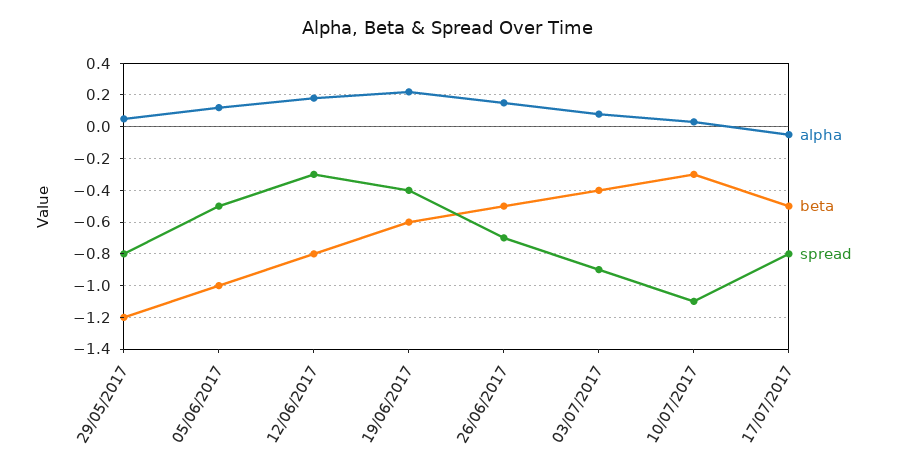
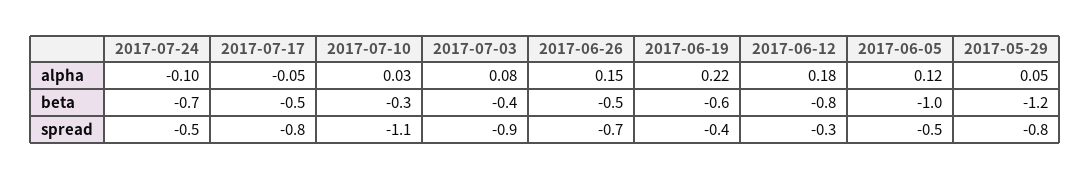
alpha, 2017-07-24: none -> -0.1
beta, 2017-07-24: none -> -0.7
spread, 2017-07-24: none -> -0.5

